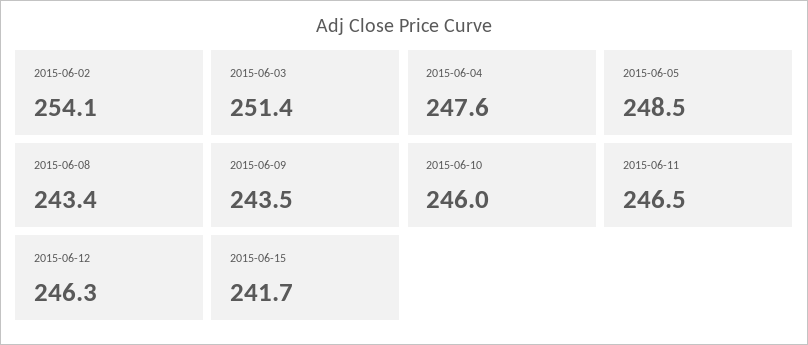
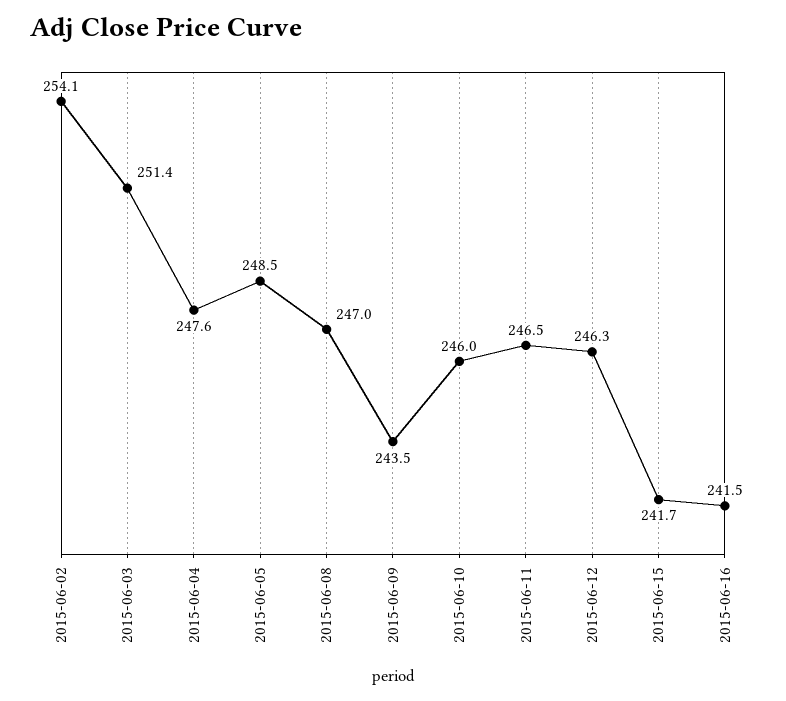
2015-06-08: 243.4 -> 247
2015-06-16: none -> 241.5

